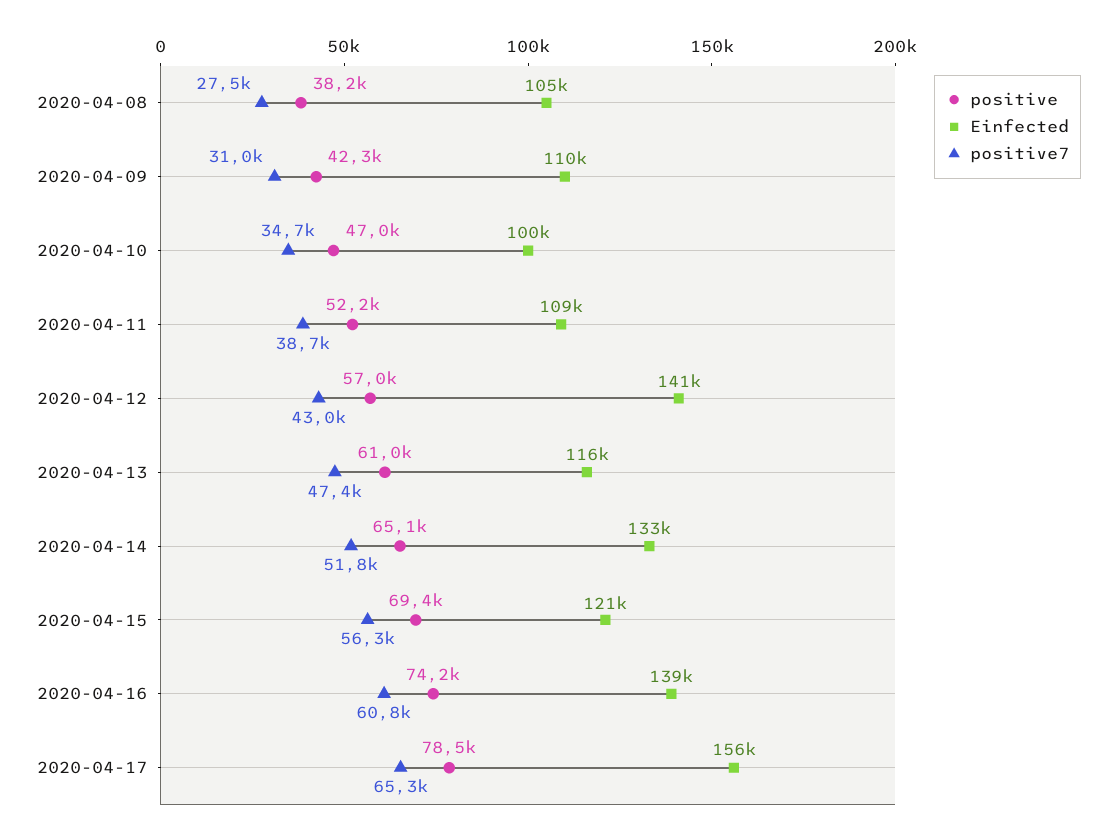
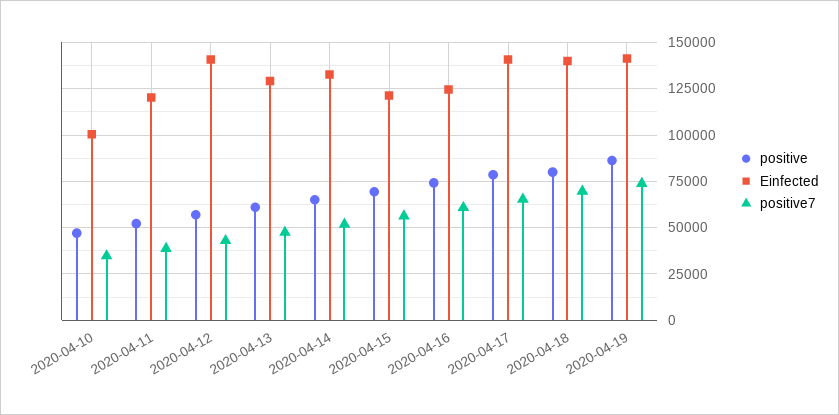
positive, 2020-04-08: 38200 -> none
Einfected, 2020-04-08: 105000 -> none
positive7, 2020-04-08: 27500 -> none
positive, 2020-04-09: 42300 -> none
Einfected, 2020-04-09: 110000 -> none
positive7, 2020-04-09: 31000 -> none
Einfected, 2020-04-11: 109000 -> 120000
Einfected, 2020-04-13: 116000 -> 130000
Einfected, 2020-04-16: 139000 -> 125000
Einfected, 2020-04-17: 156000 -> 140000
positive, 2020-04-18: none -> 80000
Einfected, 2020-04-18: none -> 140000
positive7, 2020-04-18: none -> 70000
positive, 2020-04-19: none -> 85000
Einfected, 2020-04-19: none -> 140000
positive7, 2020-04-19: none -> 75000

